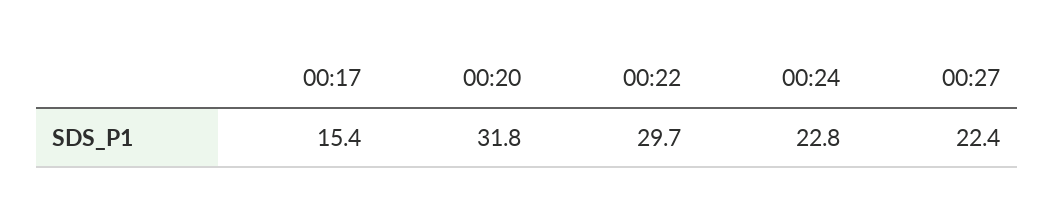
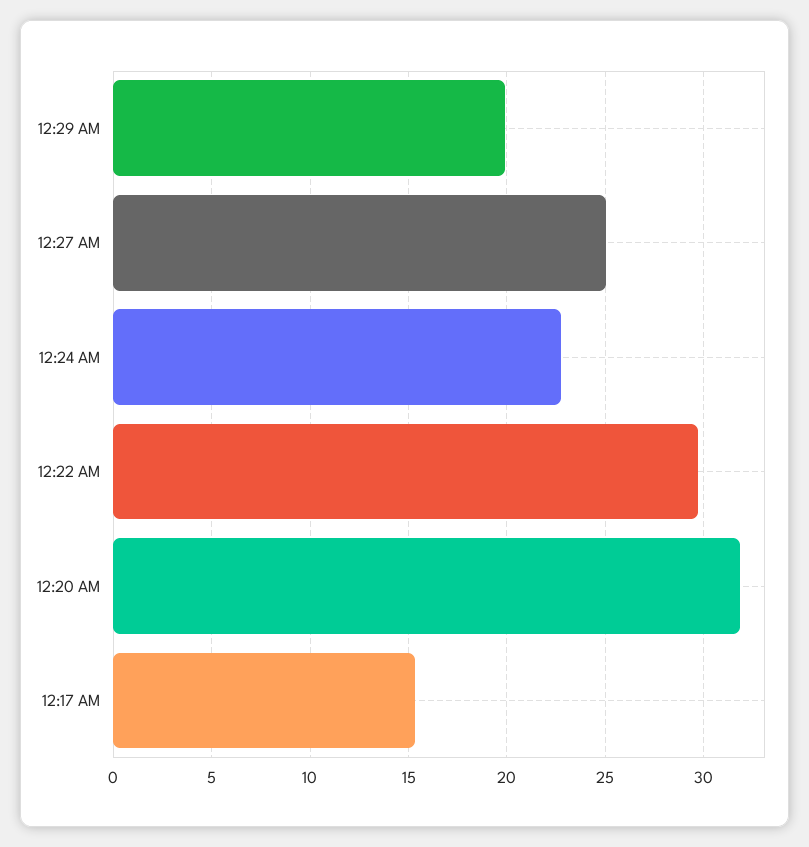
00:27: 22.4 -> 25
12:29 AM: none -> 20

